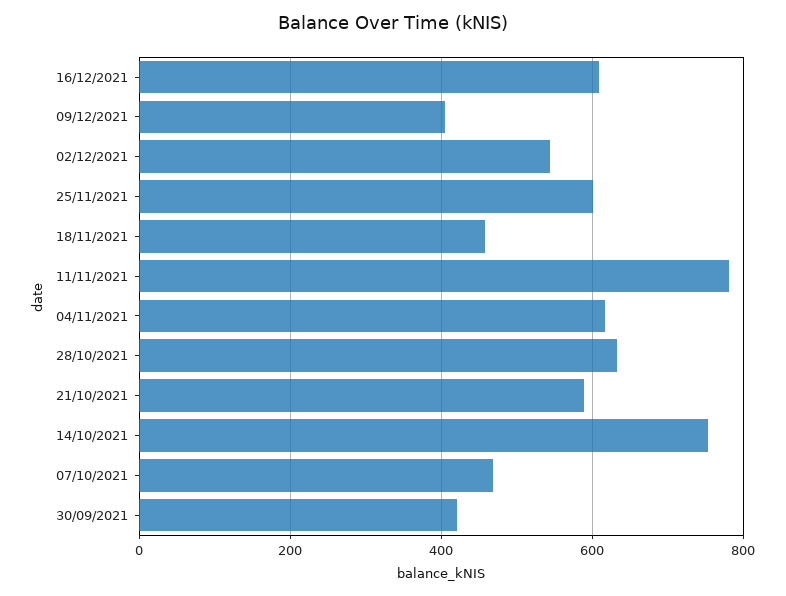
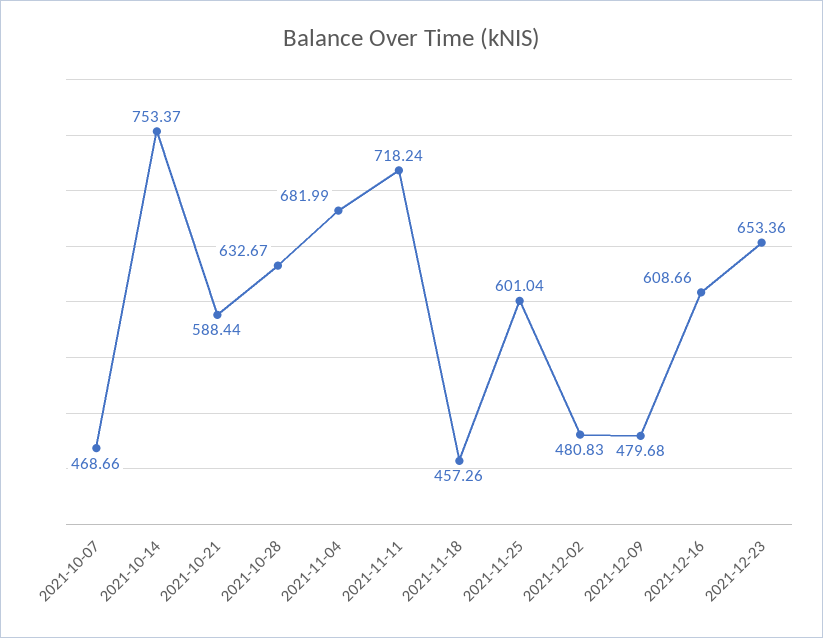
09/12/2021: 400 -> 479.68
02/12/2021: 540 -> 480.83
11/11/2021: 780 -> 718.24
04/11/2021: 620 -> 681.99
30/09/2021: 420 -> none
2021-12-23: none -> 653.36

